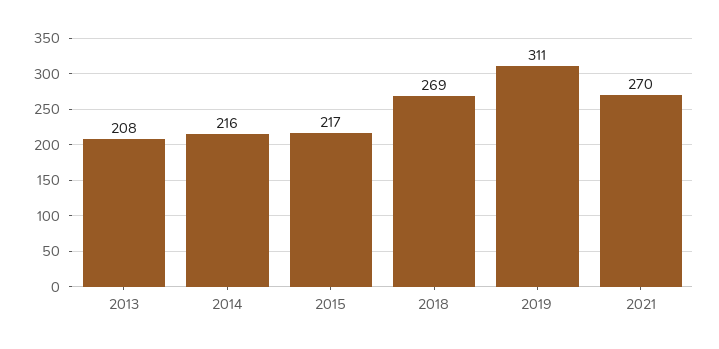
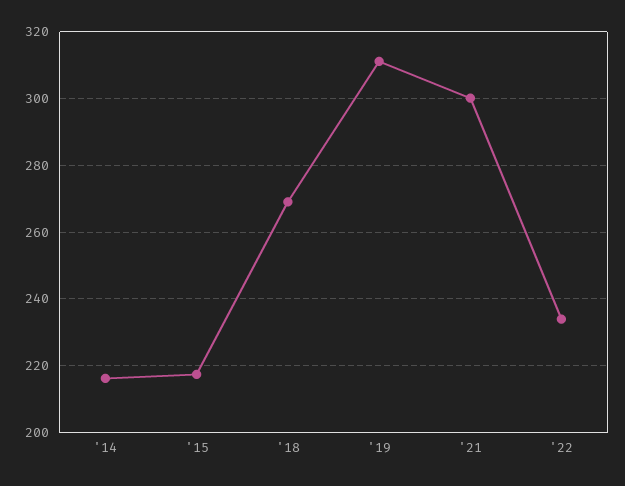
2013: 208 -> none
2021: 270 -> 300
'22: none -> 234

